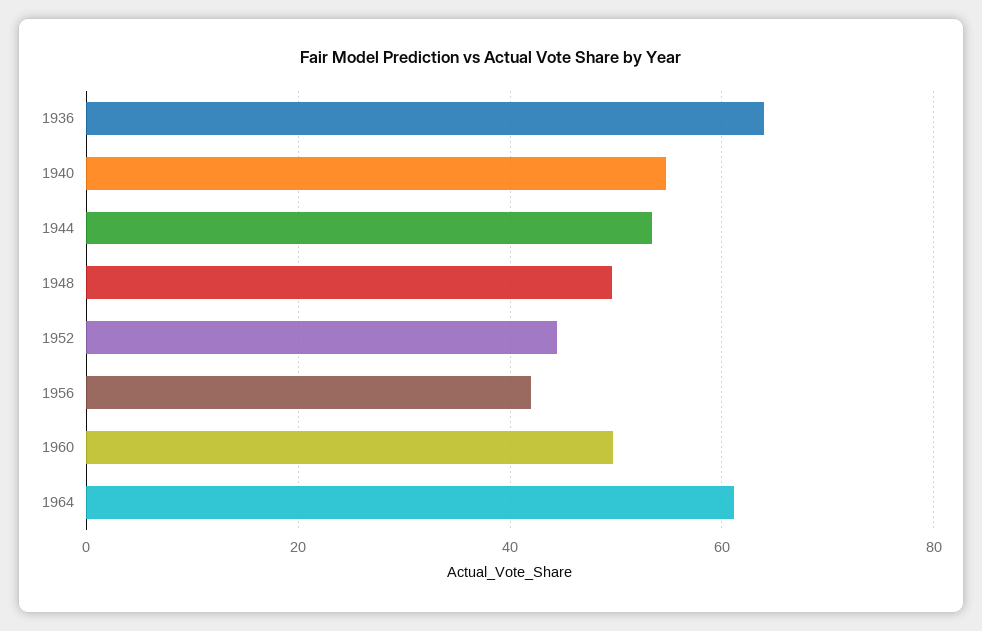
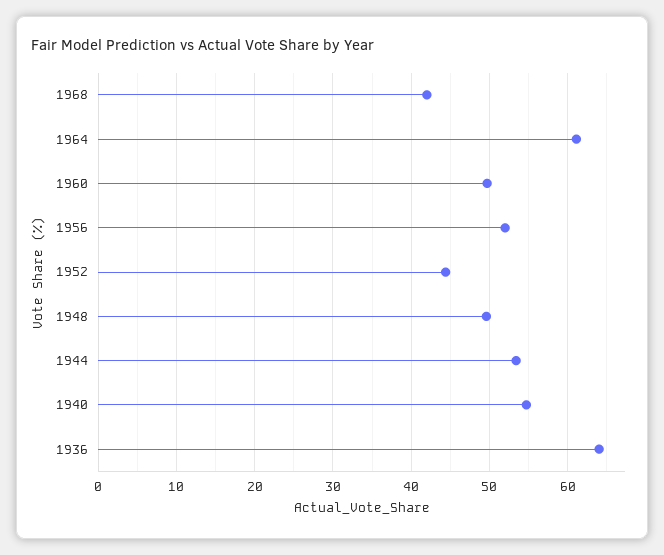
1956: 42 -> 52
1968: none -> 42

